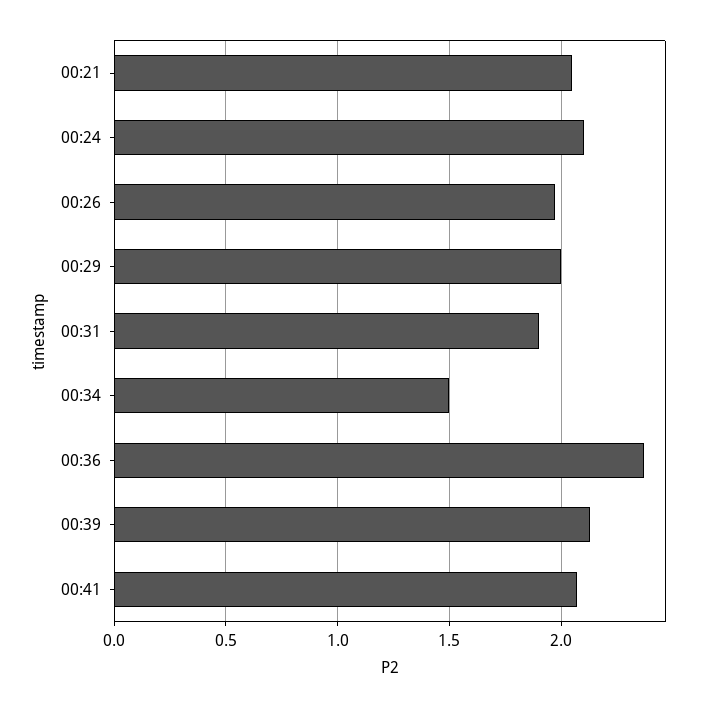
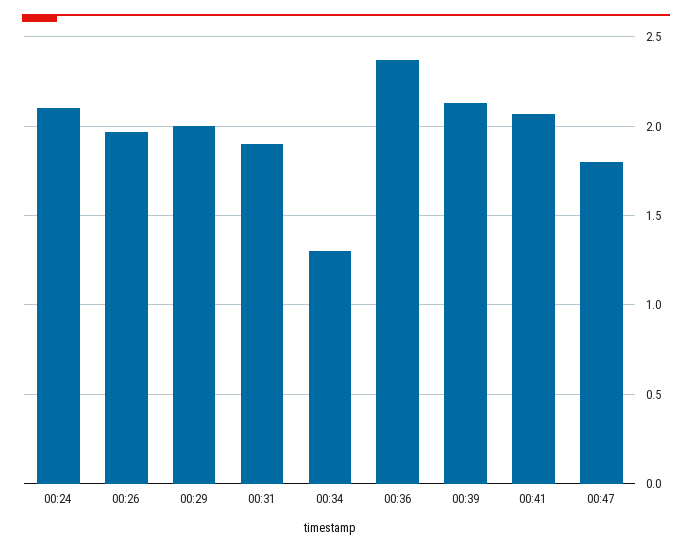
00:21: 2.05 -> none
00:34: 1.5 -> 1.3
00:47: none -> 1.8

